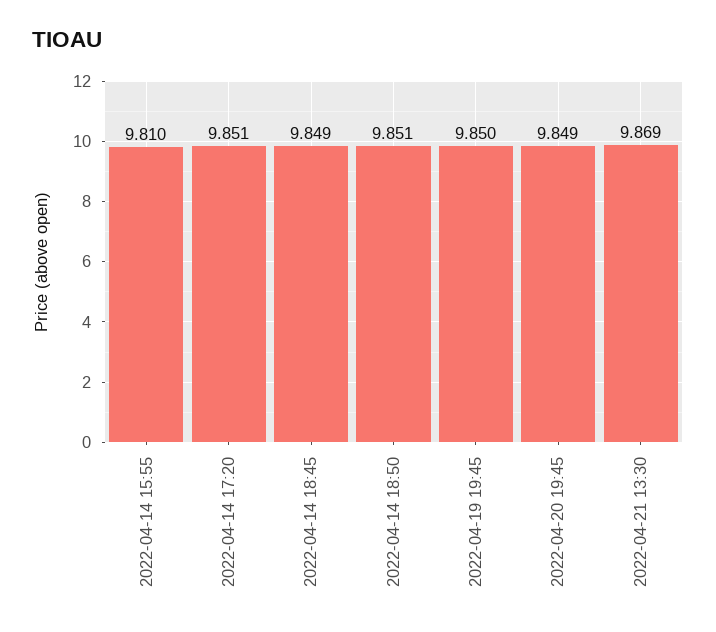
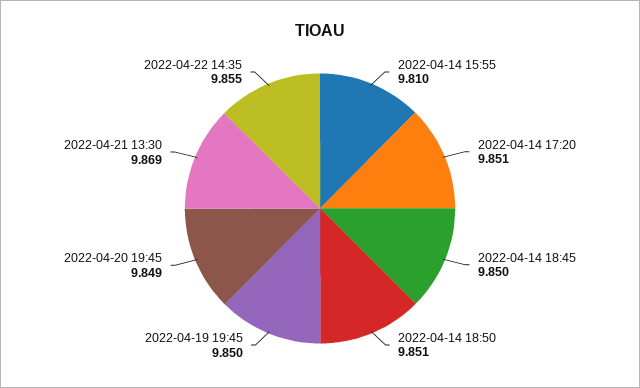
2022-04-14 18:45: 9.849 -> 9.85
2022-04-22 14:35: none -> 9.855

